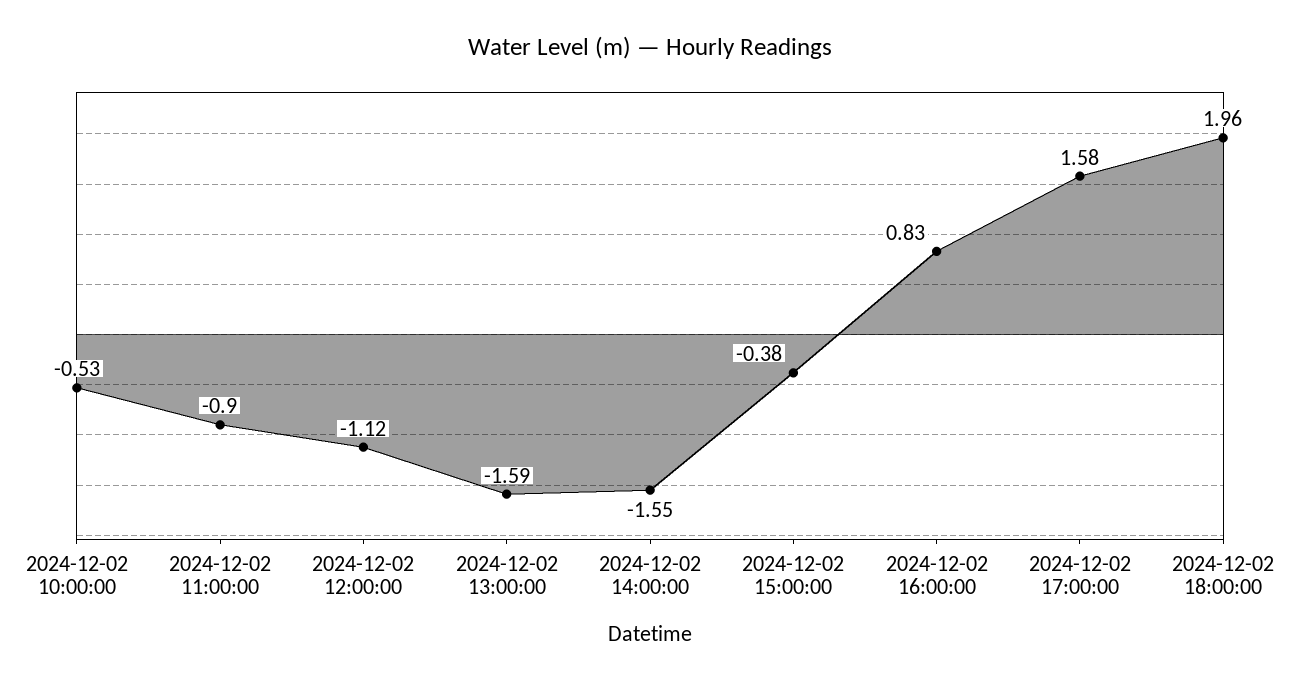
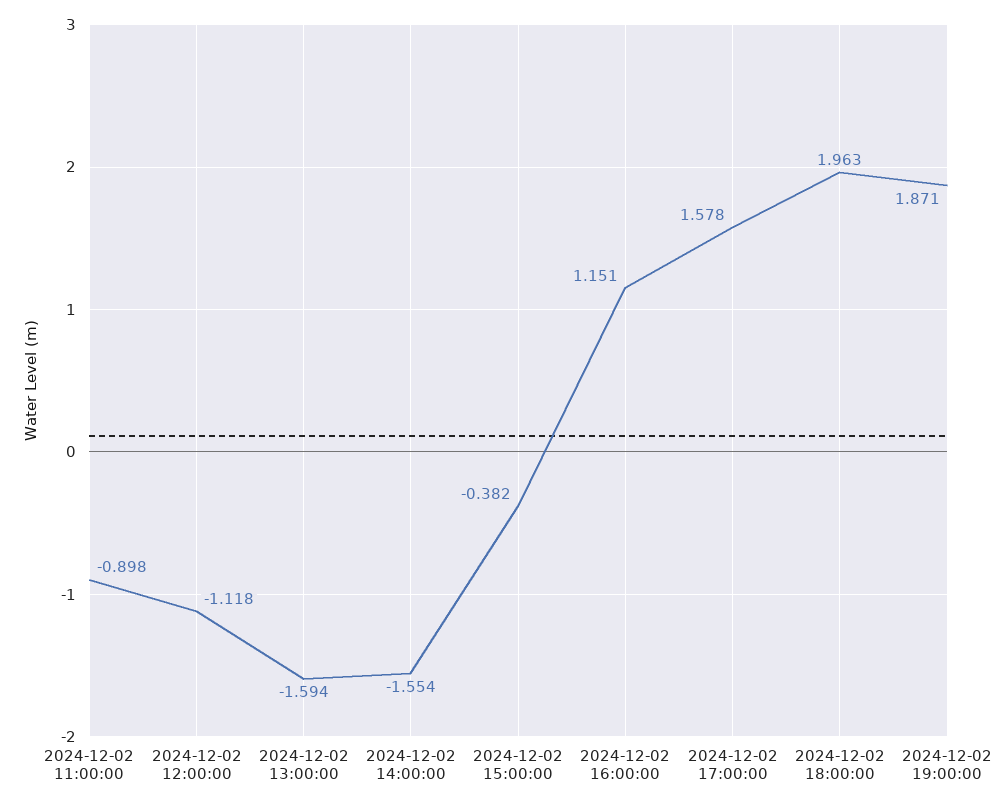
2024-12-02 10:00:00: -0.53 -> none
2024-12-02 16:00:00: 0.83 -> 1.151
2024-12-02 19:00:00: none -> 1.871

